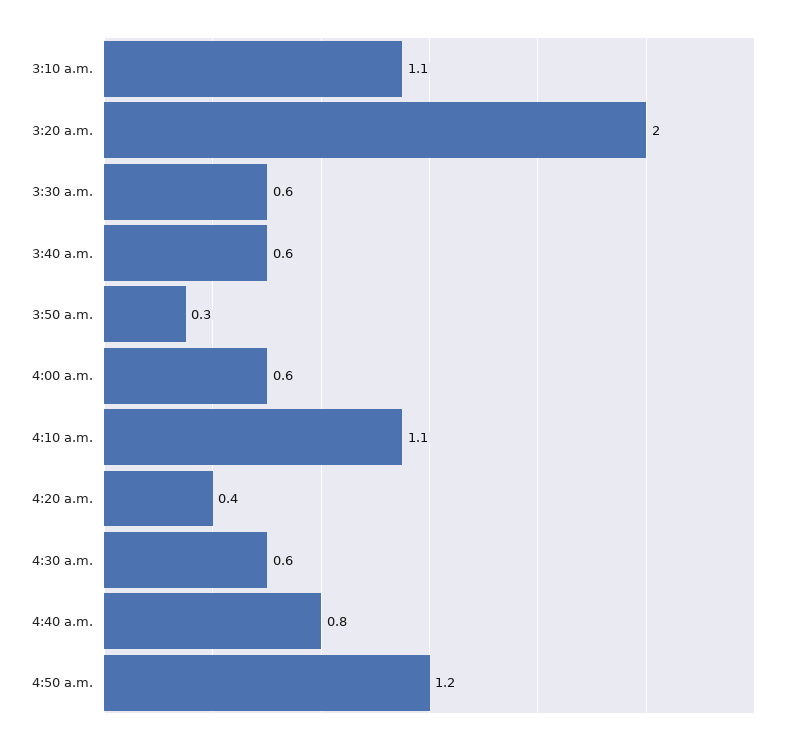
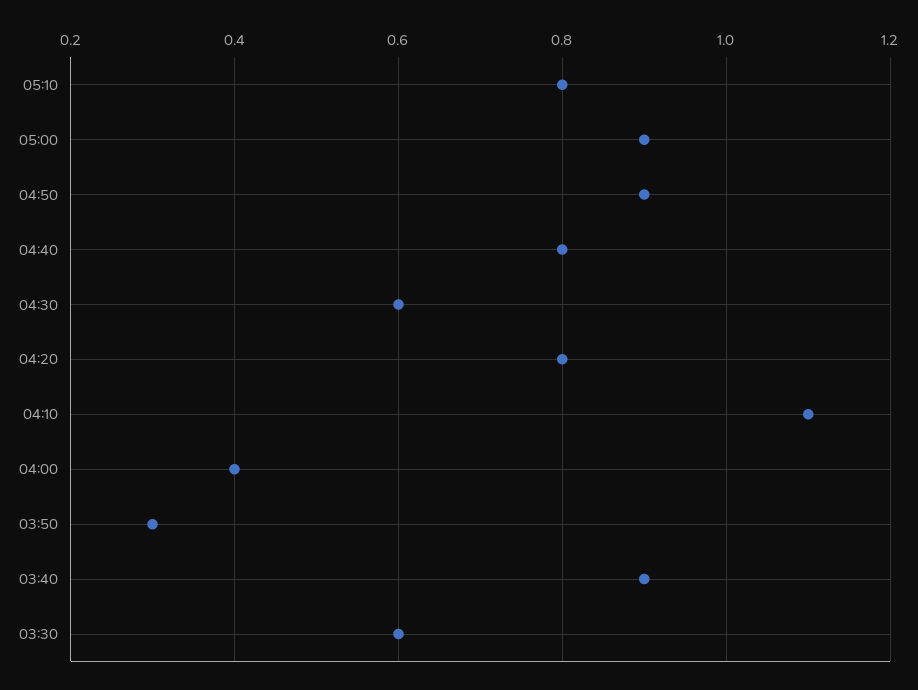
3:10 a.m.: 1.1 -> none
3:20 a.m.: 2 -> none
3:40 a.m.: 0.6 -> 0.9
4:00 a.m.: 0.6 -> 0.4
4:20 a.m.: 0.4 -> 0.8
4:50 a.m.: 1.2 -> 0.9
05:10: none -> 0.8
05:00: none -> 0.9

